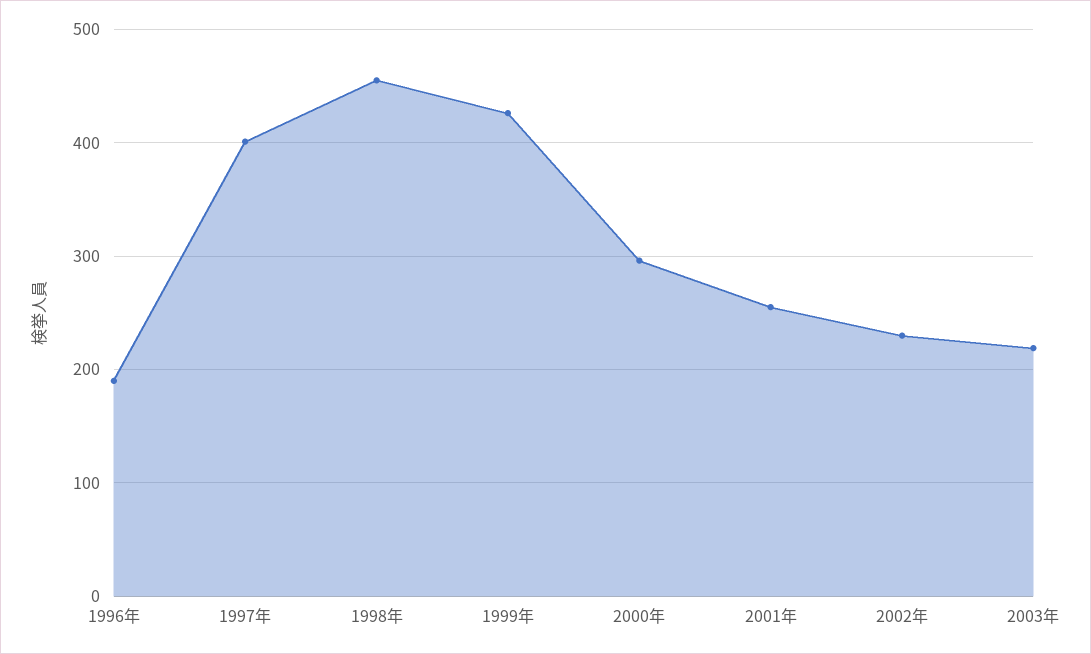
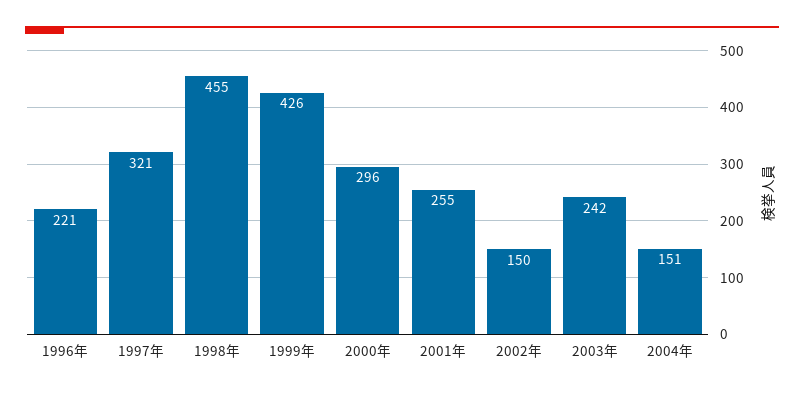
1996年: 190 -> 221
1997年: 400 -> 321
2002年: 230 -> 150
2003年: 220 -> 242
2004年: none -> 151

